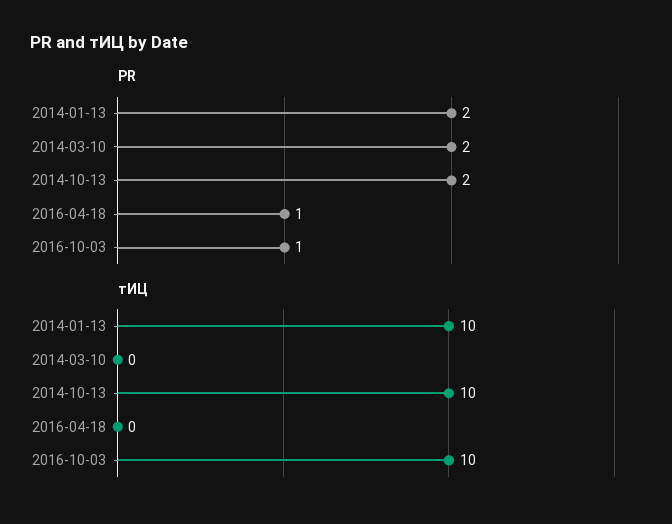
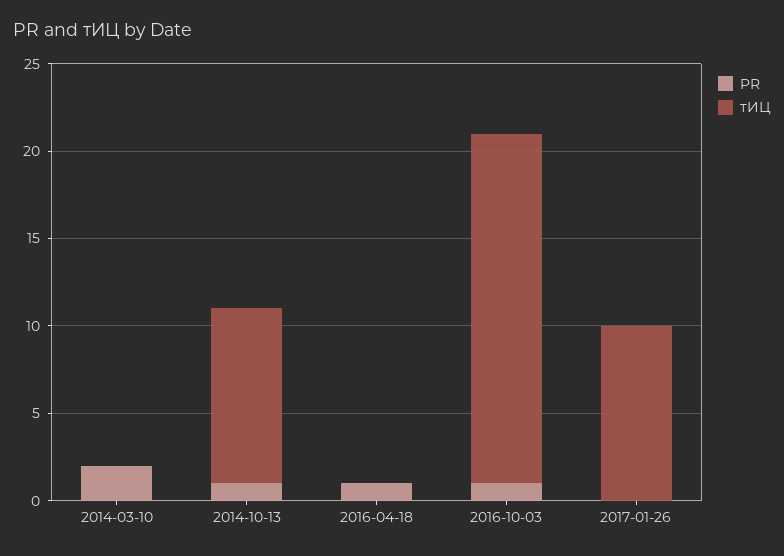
PR, 2014-01-13: 2 -> none
PR, 2014-10-13: 2 -> 1
тИЦ, 2014-01-13: 10 -> none
тИЦ, 2016-10-03: 10 -> 20
PR, 2017-01-26: none -> 0
тИЦ, 2017-01-26: none -> 10

